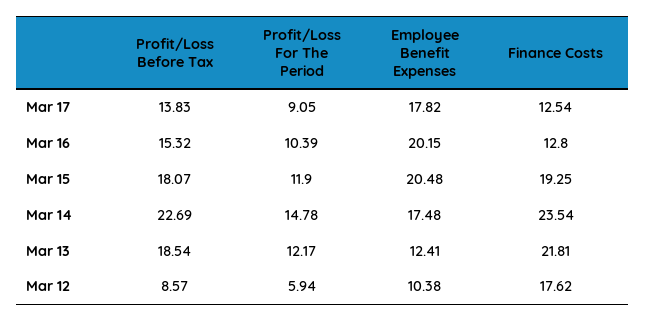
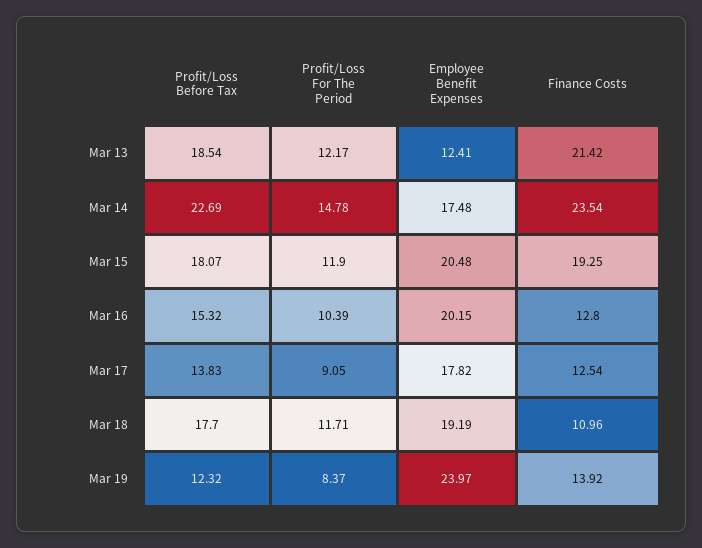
Finance Costs, Mar 13: 21.81 -> 21.42
Profit/Loss Before Tax, Mar 12: 8.57 -> none
Profit/Loss For The Period, Mar 12: 5.94 -> none
Employee Benefit Expenses, Mar 12: 10.38 -> none
Finance Costs, Mar 12: 17.62 -> none
Profit/Loss Before Tax, Mar 18: none -> 17.7
Profit/Loss For The Period, Mar 18: none -> 11.71
Employee Benefit Expenses, Mar 18: none -> 19.19
Finance Costs, Mar 18: none -> 10.96
Profit/Loss Before Tax, Mar 19: none -> 12.32
Profit/Loss For The Period, Mar 19: none -> 8.37
Employee Benefit Expenses, Mar 19: none -> 23.97
Finance Costs, Mar 19: none -> 13.92

